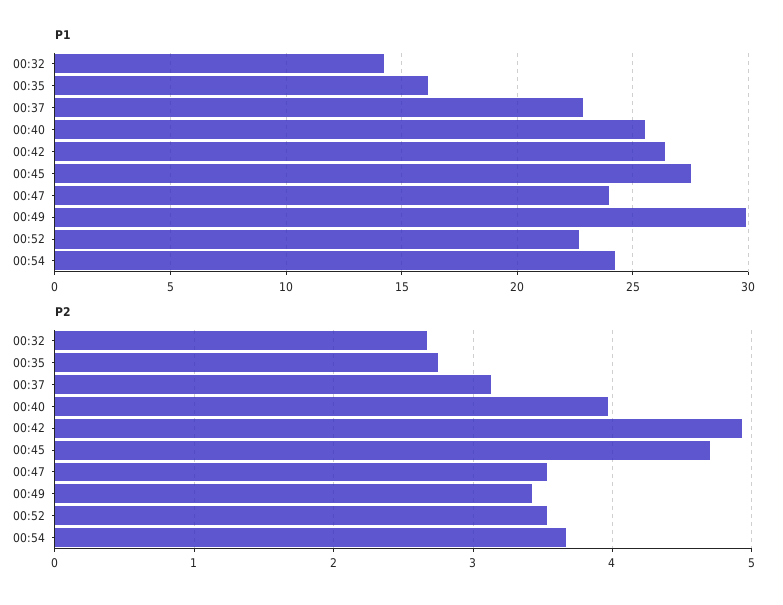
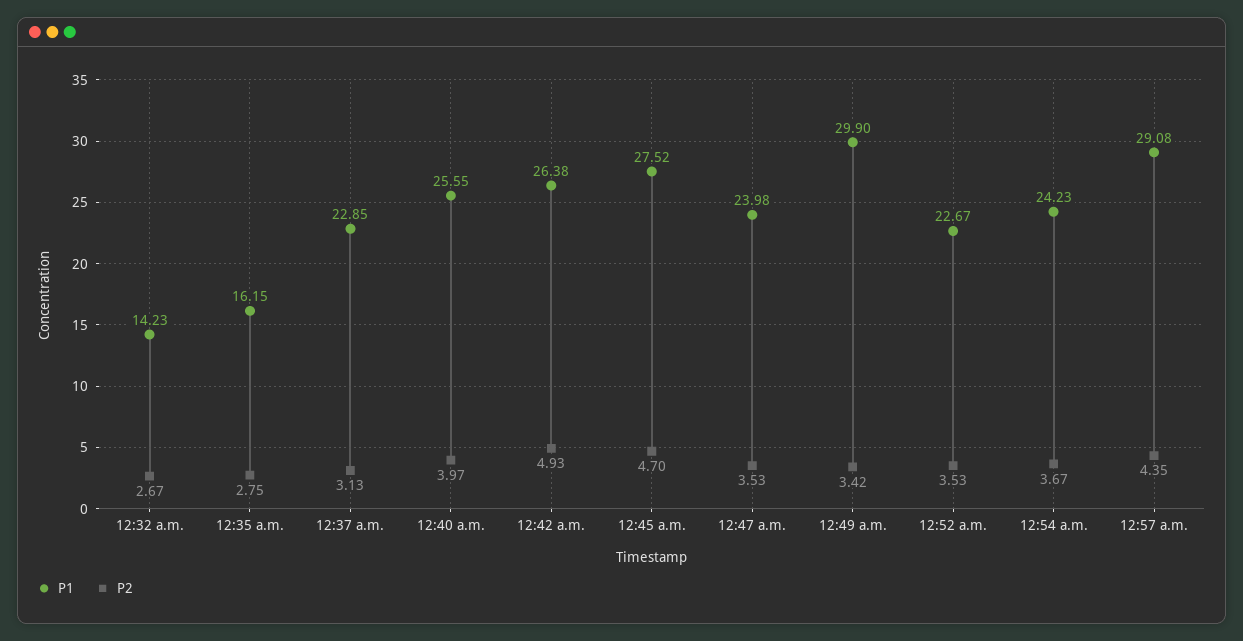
P1, 12:57 a.m.: none -> 29.08
P2, 12:57 a.m.: none -> 4.35

